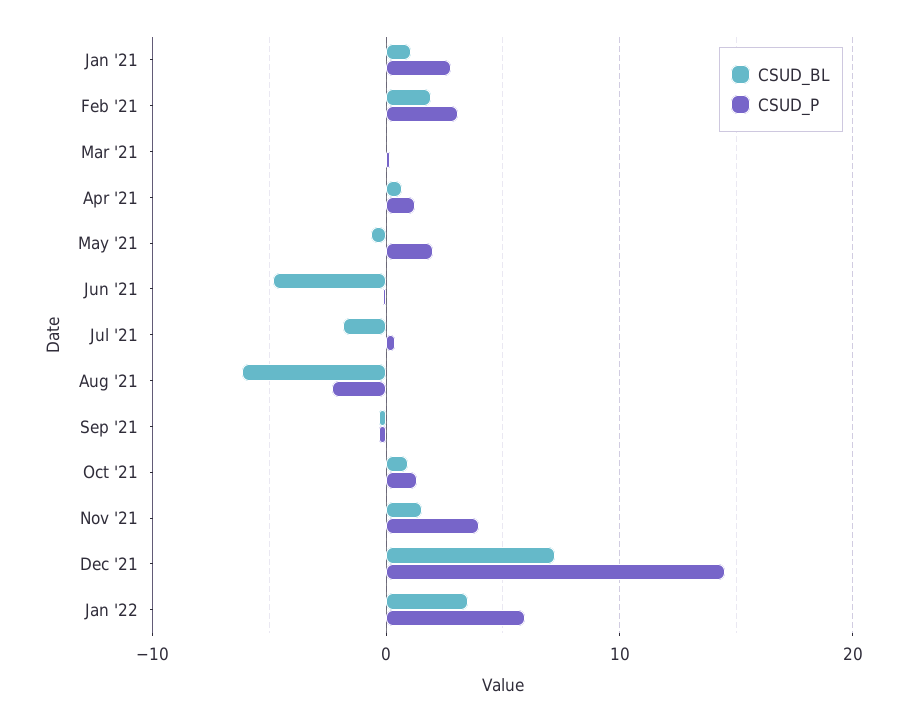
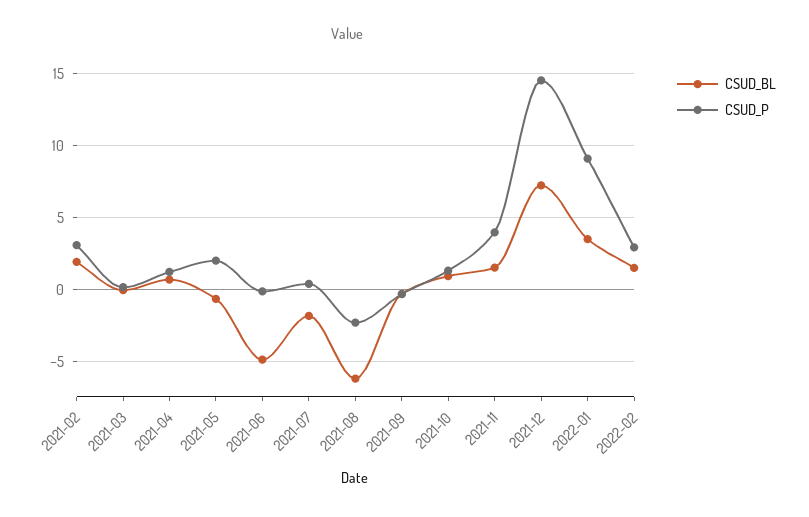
CSUD_BL, Jan '21: 1 -> none
CSUD_P, Jan '21: 3 -> none
CSUD_P, Jan '22: 6 -> 9
CSUD_BL, 2022-02: none -> 1.5
CSUD_P, 2022-02: none -> 3

